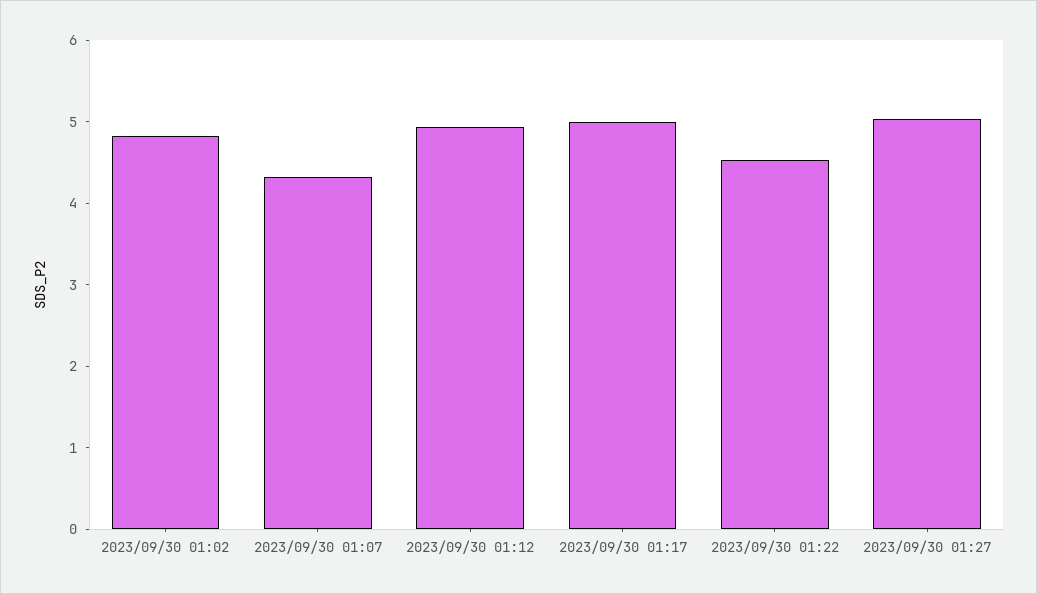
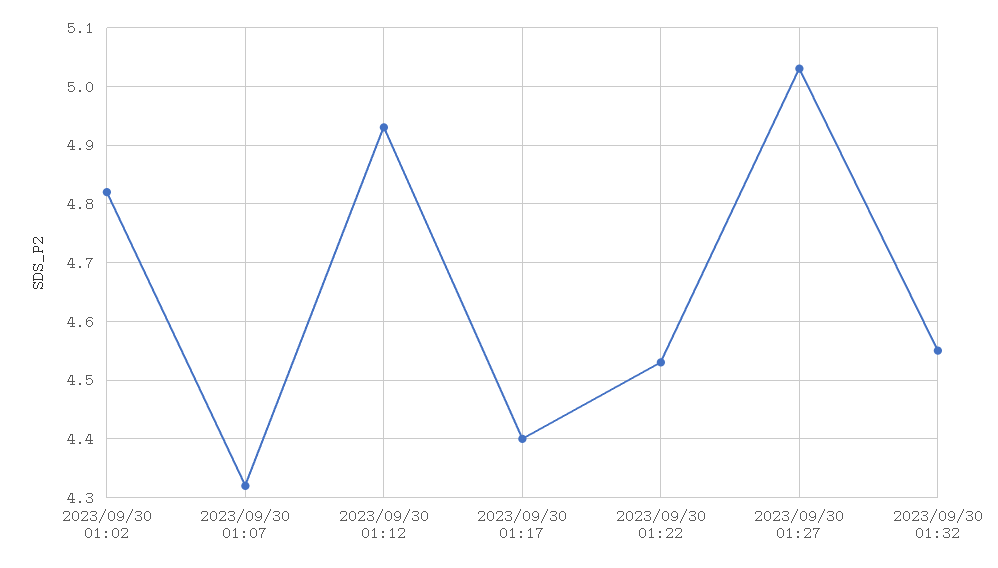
2023/09/30 01:17: 5 -> 4.4
2023/09/30 01:32: none -> 4.55

